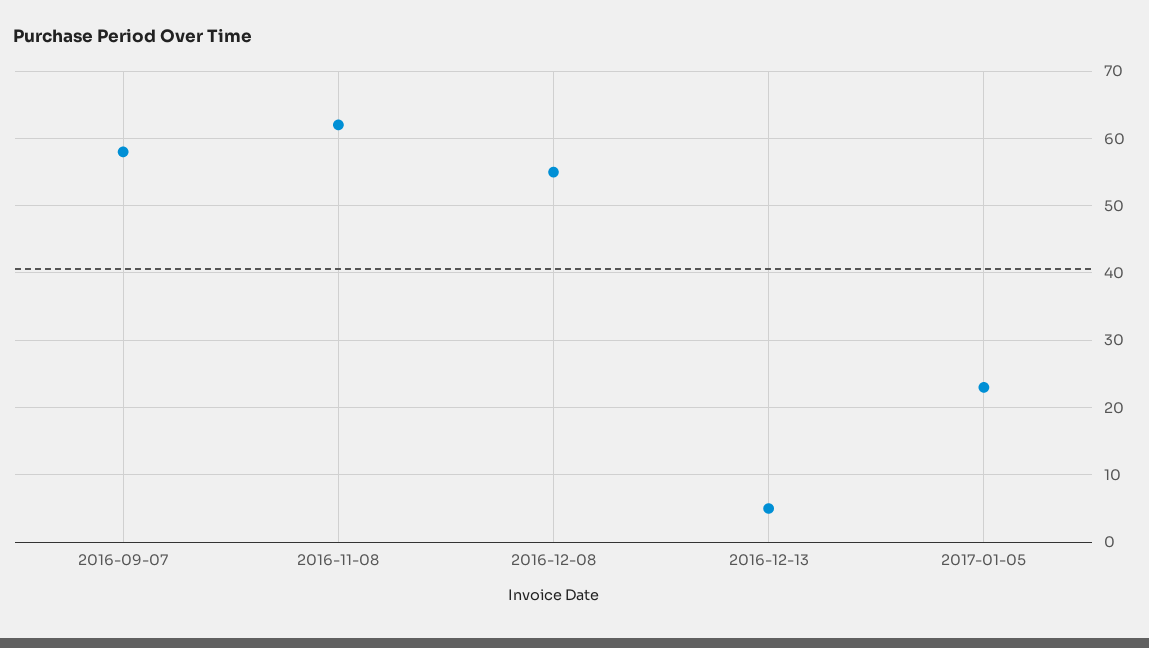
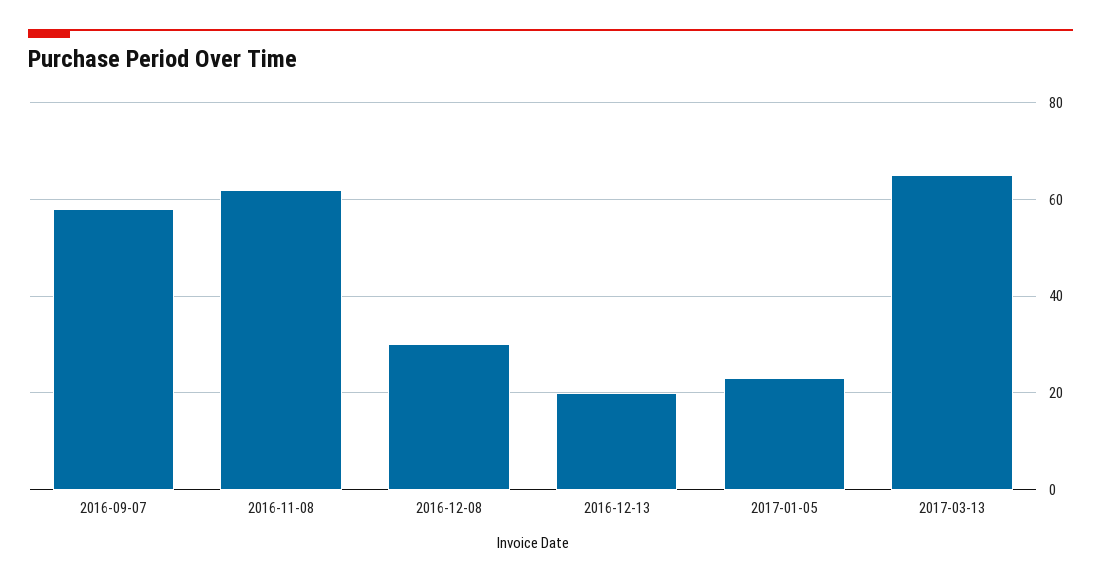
2016-12-08: 55 -> 30
2016-12-13: 5 -> 20
2017-03-13: none -> 65

